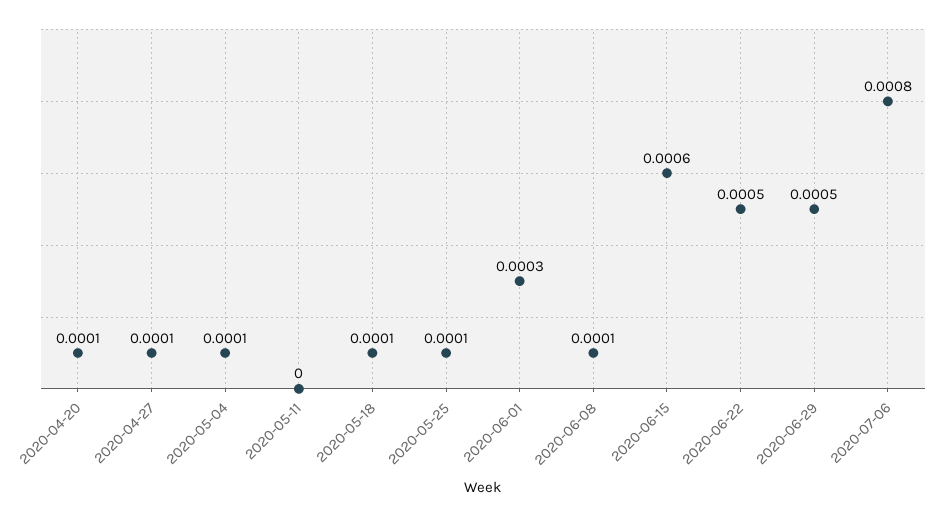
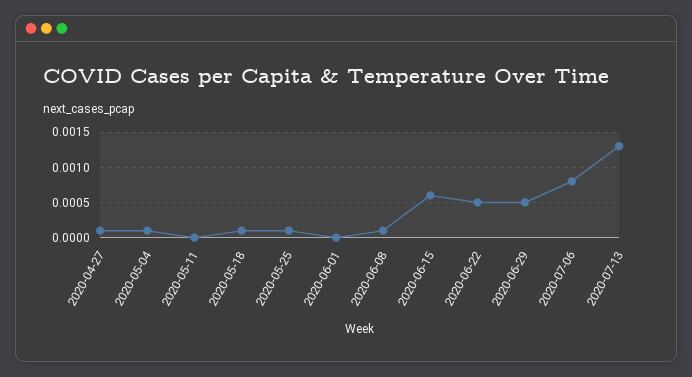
2020-04-20: 0.0001 -> none
2020-06-01: 0.0003 -> 0
2020-07-13: none -> 0.0013

